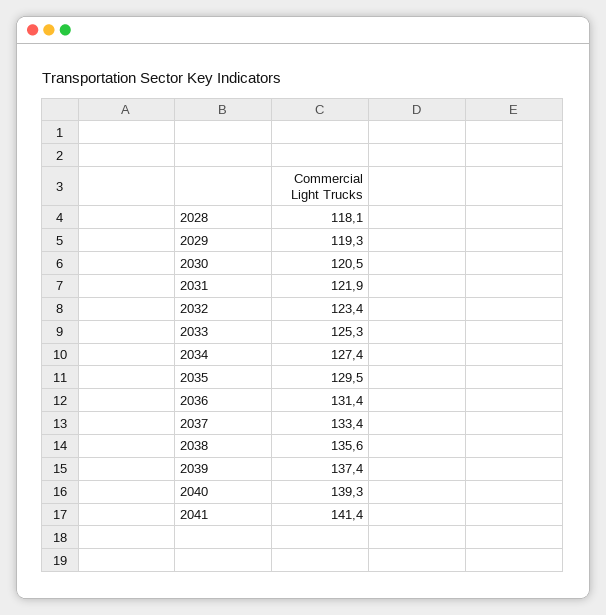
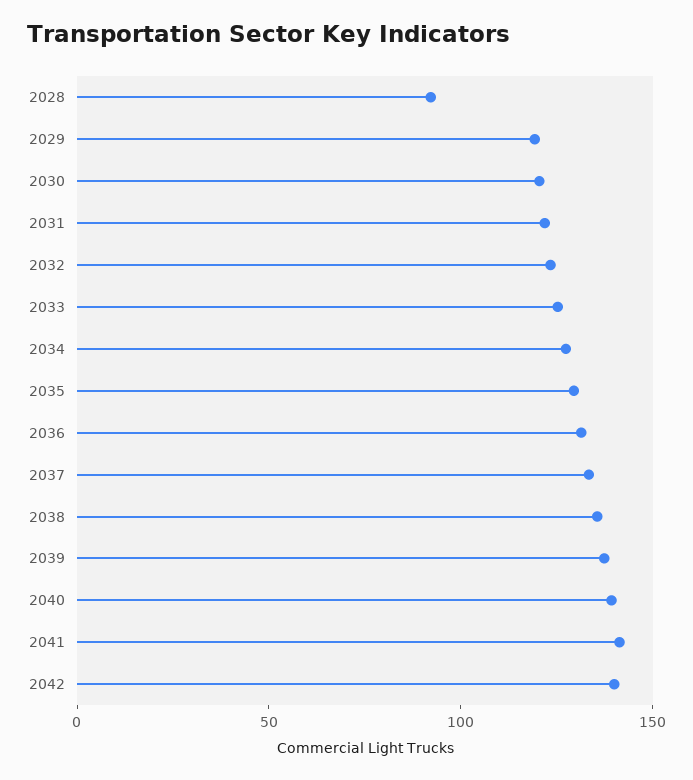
2028: 118.1 -> 90
2042: none -> 140

